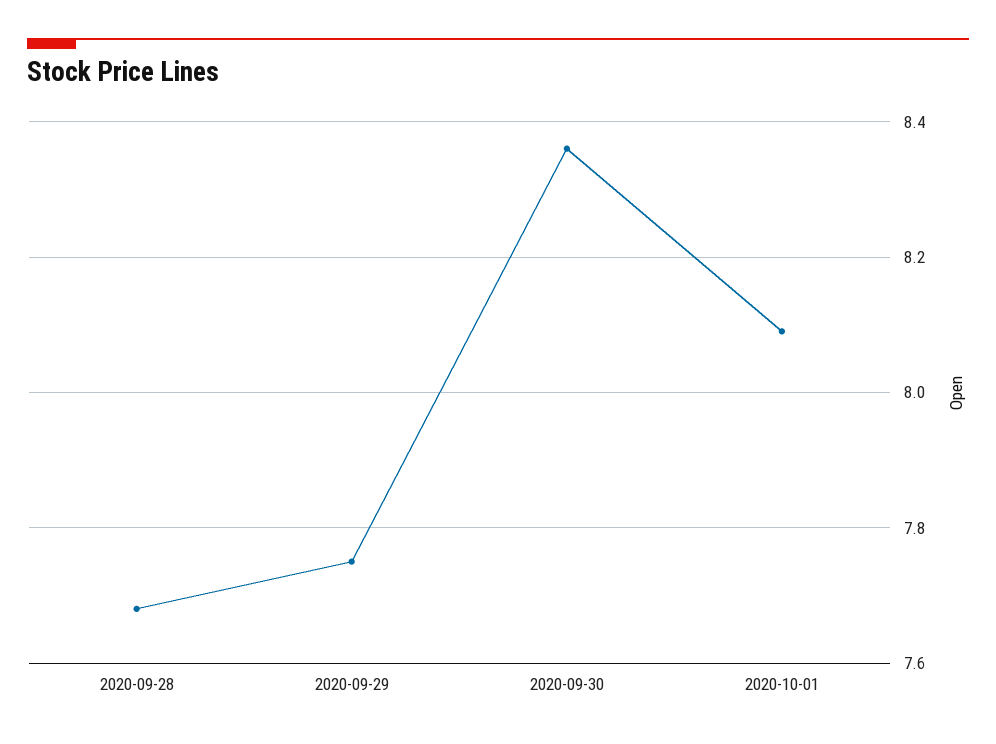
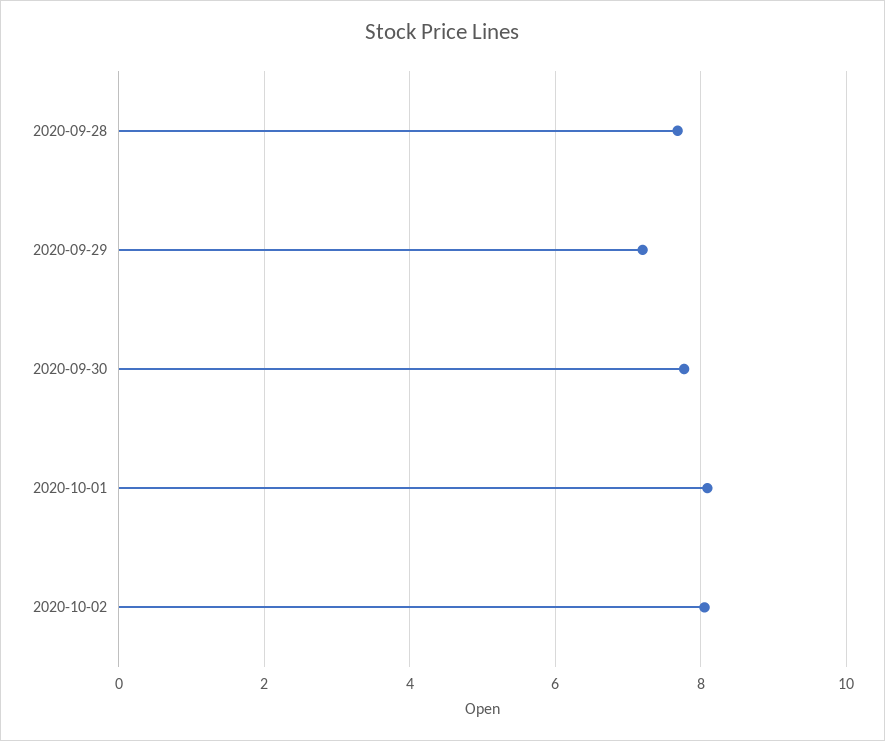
2020-09-29: 7.75 -> 7.2
2020-09-30: 8.35 -> 7.8
2020-10-02: none -> 8

